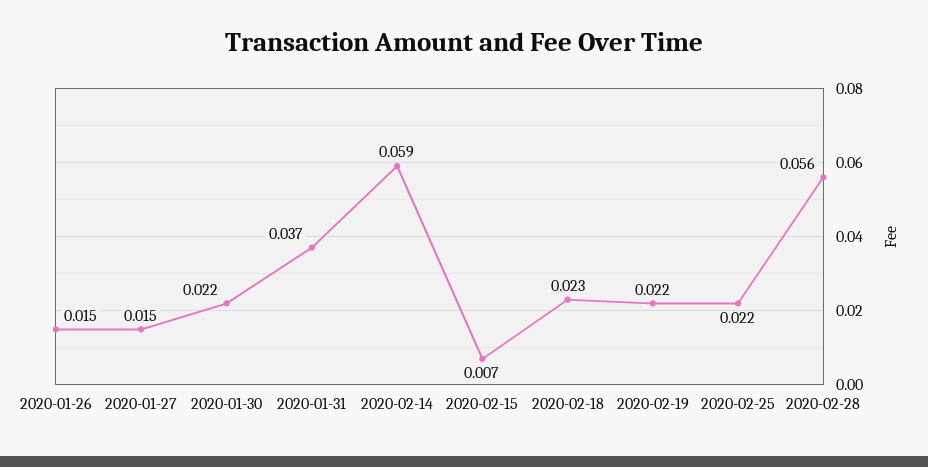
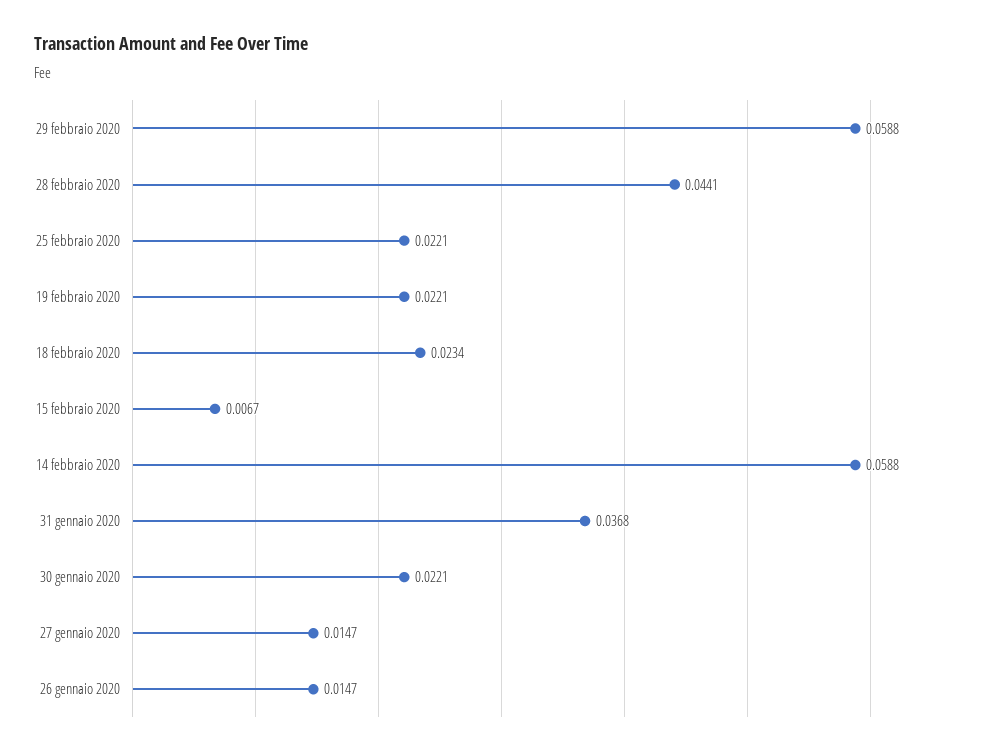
2020-02-28: 0.056 -> 0.0441
29 febbraio 2020: none -> 0.0588

